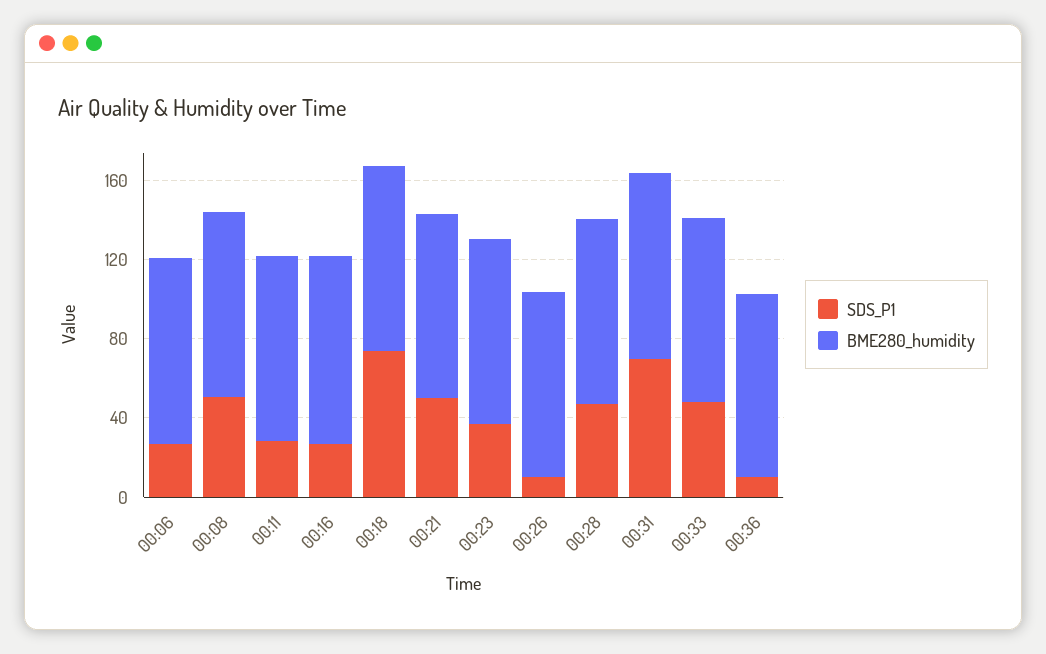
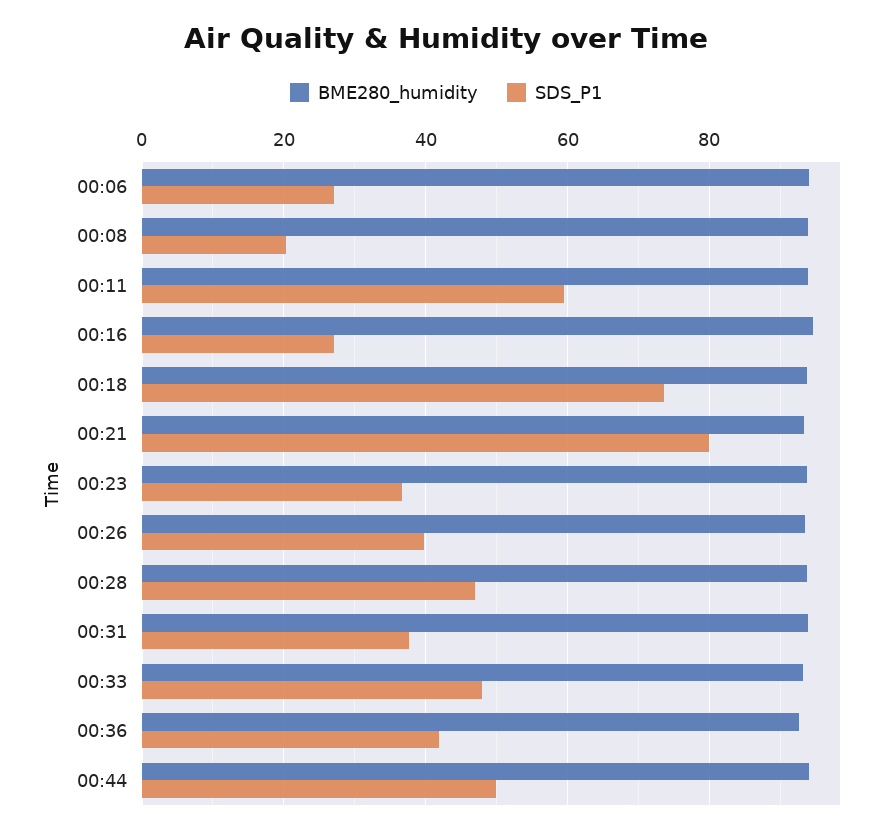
SDS_P1, 00:08: 50 -> 20
SDS_P1, 00:11: 30 -> 60
SDS_P1, 00:21: 50 -> 80
SDS_P1, 00:26: 10 -> 40
SDS_P1, 00:31: 70 -> 38
SDS_P1, 00:36: 10 -> 42
BME280_humidity, 00:44: none -> 94
SDS_P1, 00:44: none -> 50

